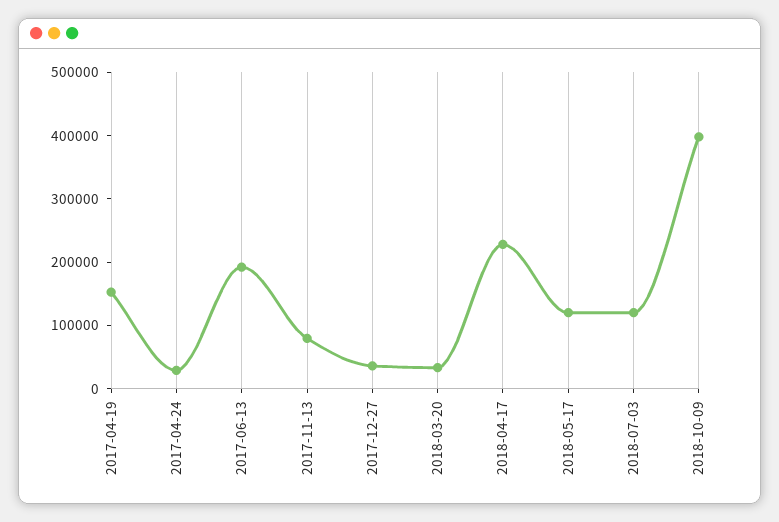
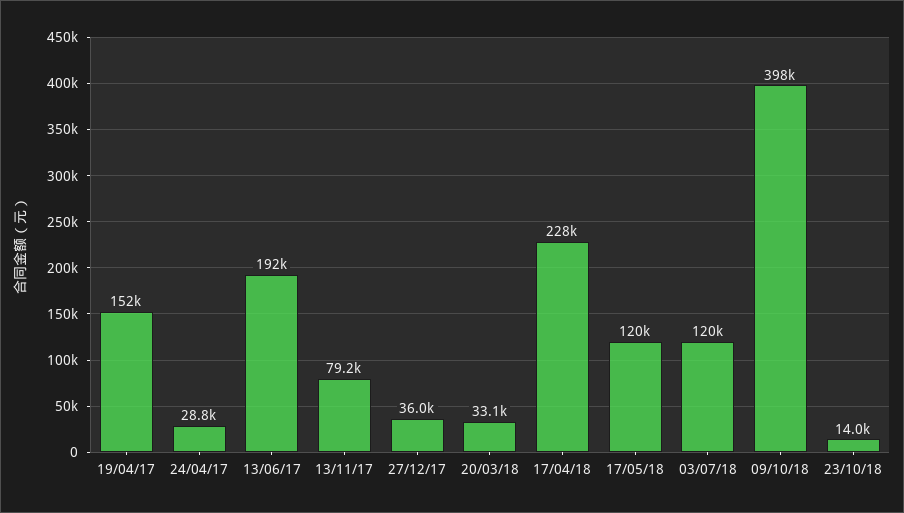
23/10/18: none -> 14000

